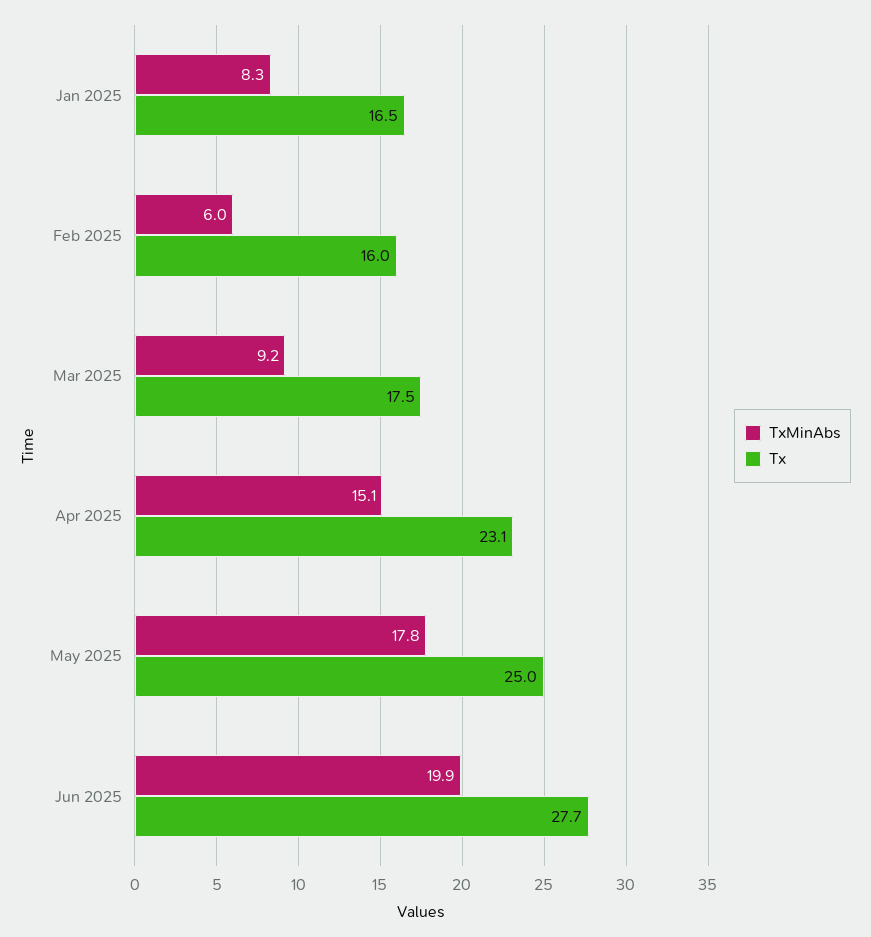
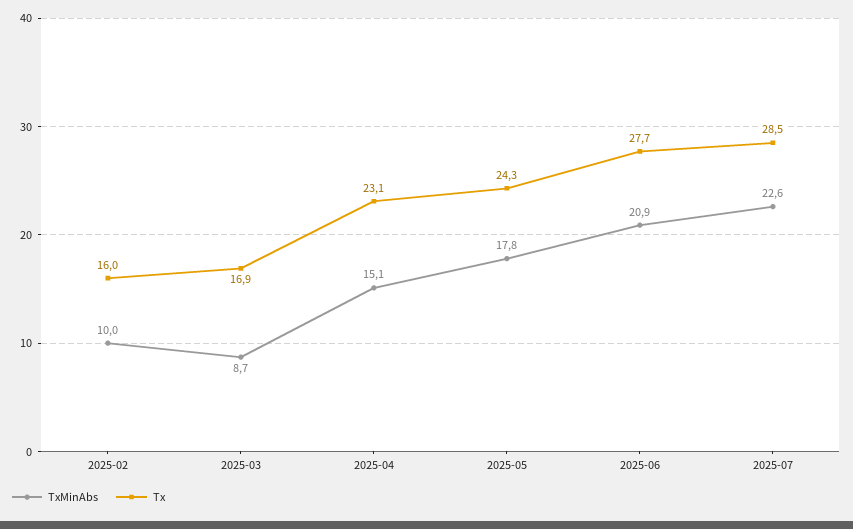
TxMinAbs, Jan 2025: 8.3 -> none
Tx, Jan 2025: 16.5 -> none
TxMinAbs, Feb 2025: 6 -> 10
TxMinAbs, Mar 2025: 9.2 -> 8.7
Tx, Mar 2025: 17.5 -> 16.9
Tx, May 2025: 25 -> 24.3
TxMinAbs, Jun 2025: 19.9 -> 20.9
TxMinAbs, 2025-07: none -> 22.6
Tx, 2025-07: none -> 28.5

